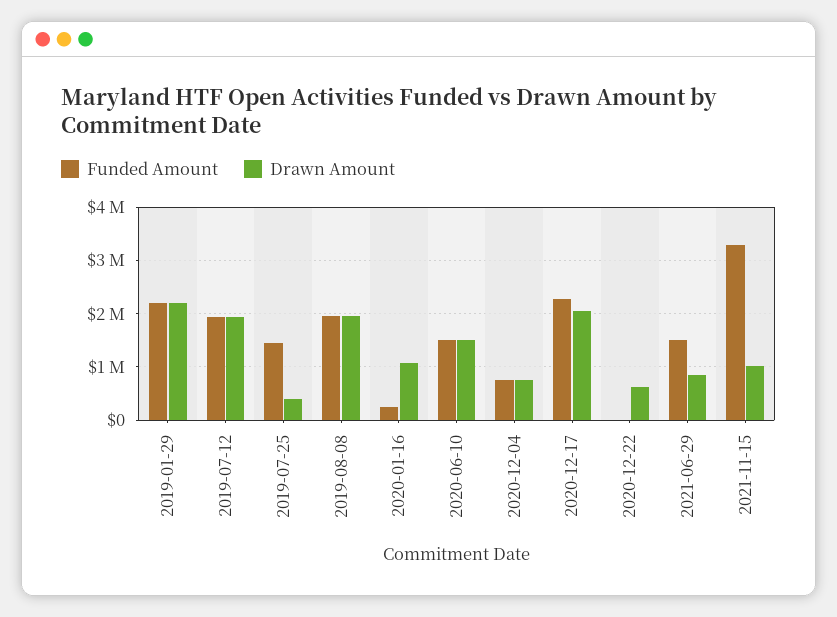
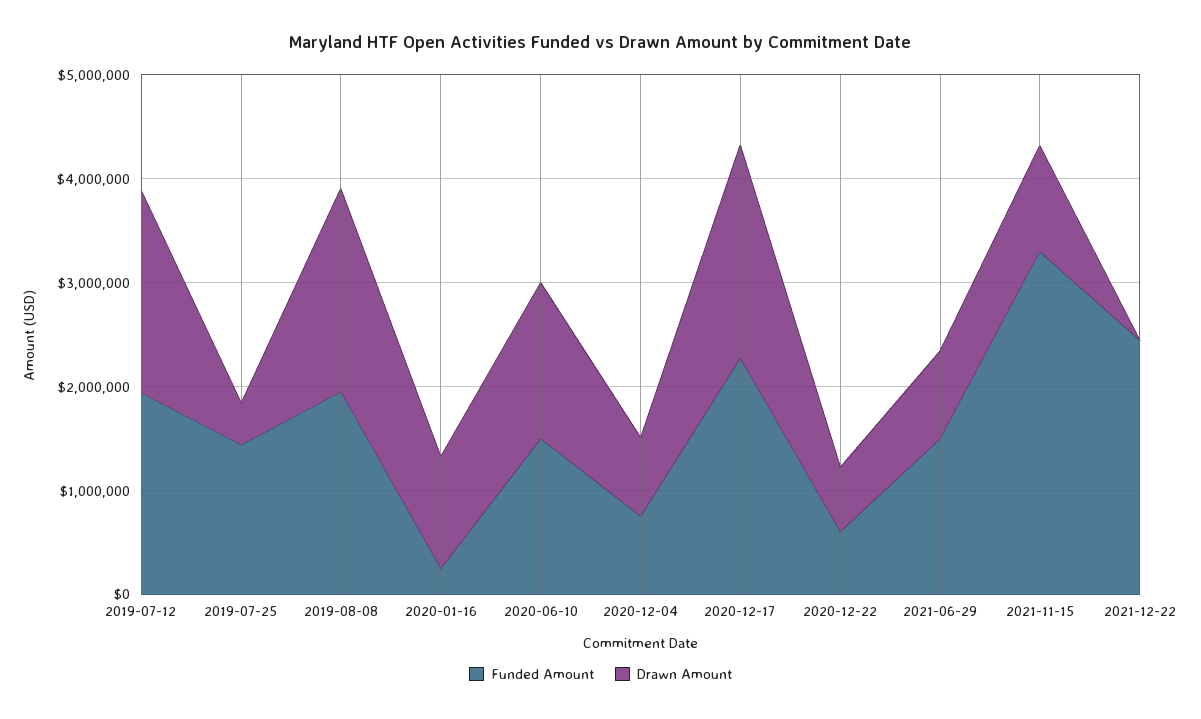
Funded Amount, 2019-01-29: 2200000 -> none
Drawn Amount, 2019-01-29: 2200000 -> none
Funded Amount, 2020-12-22: 0 -> 600000
Funded Amount, 2021-12-22: none -> 2400000
Drawn Amount, 2021-12-22: none -> 0

